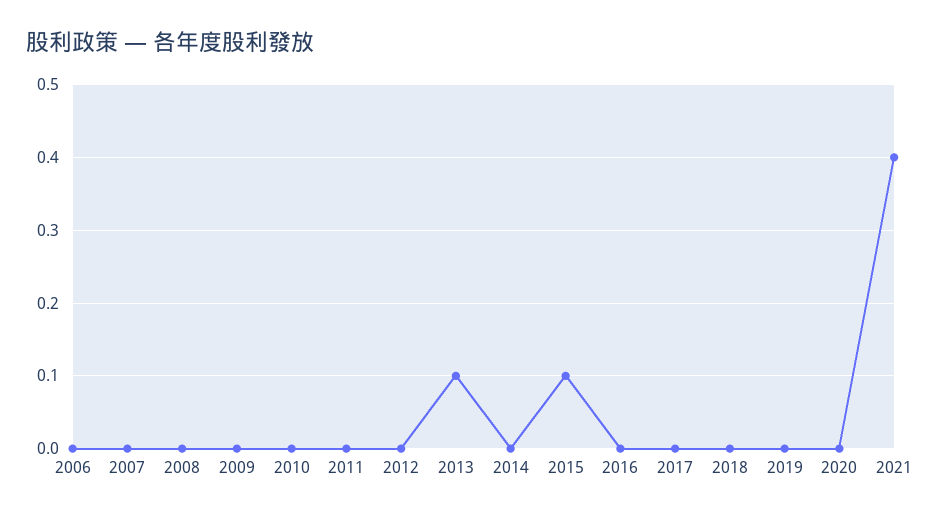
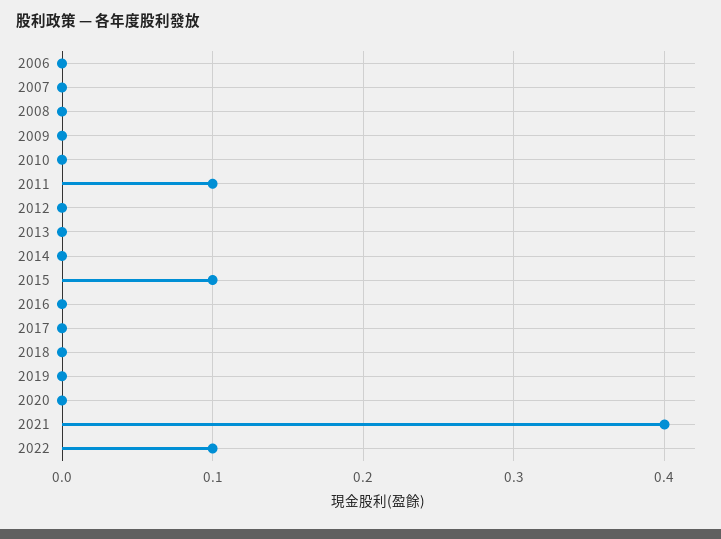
2011: 0 -> 0.1
2013: 0.1 -> 0
2022: none -> 0.1

